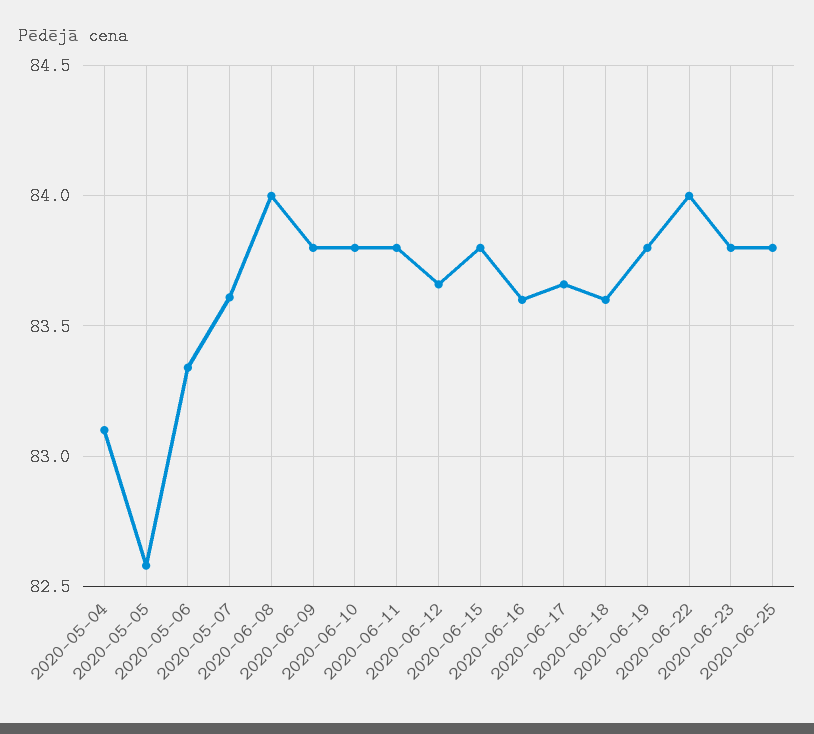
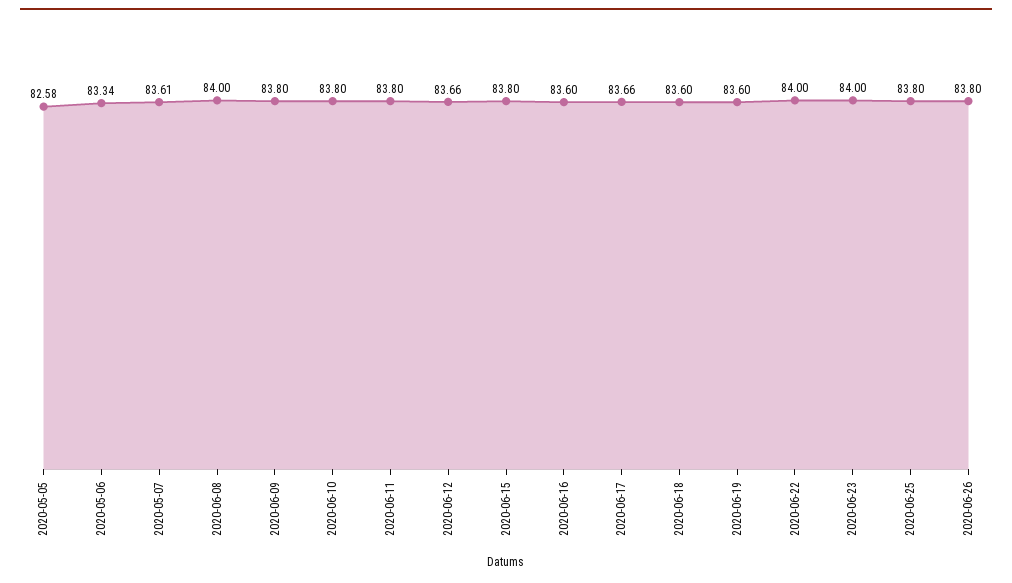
2020-05-04: 83.1 -> none
2020-06-19: 83.8 -> 83.6
2020-06-23: 83.8 -> 84
2020-06-26: none -> 83.8

